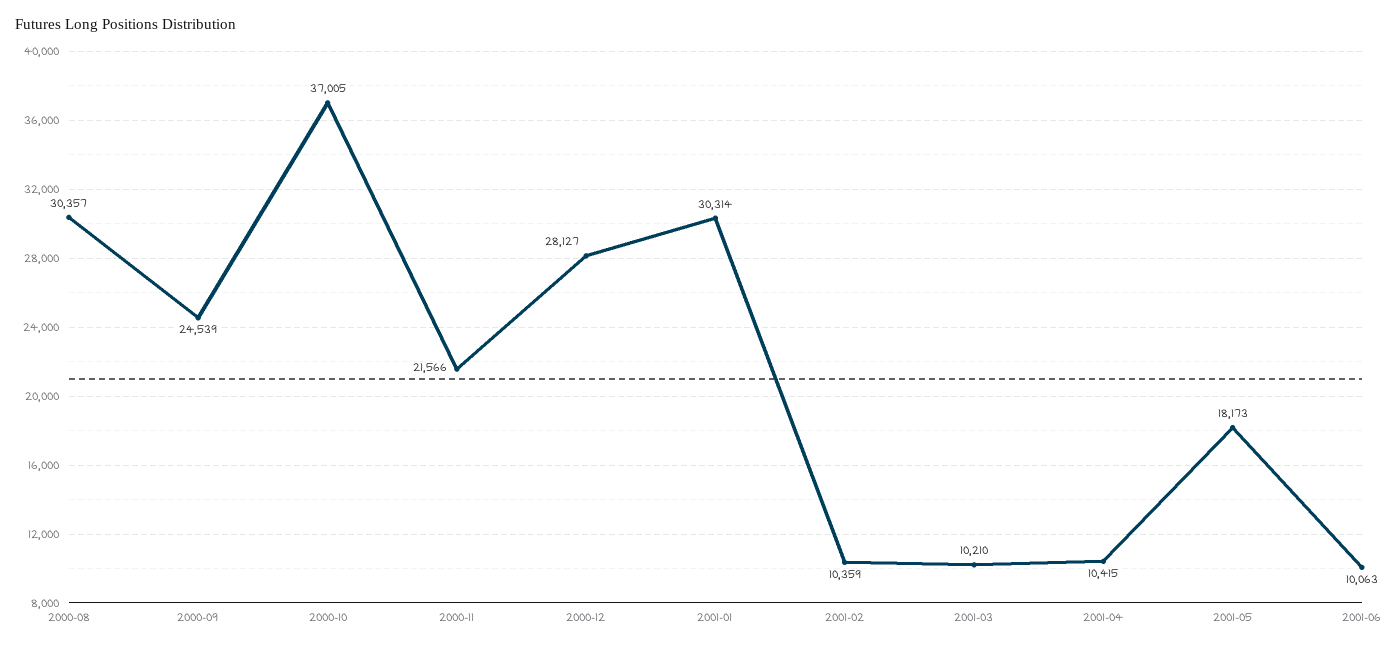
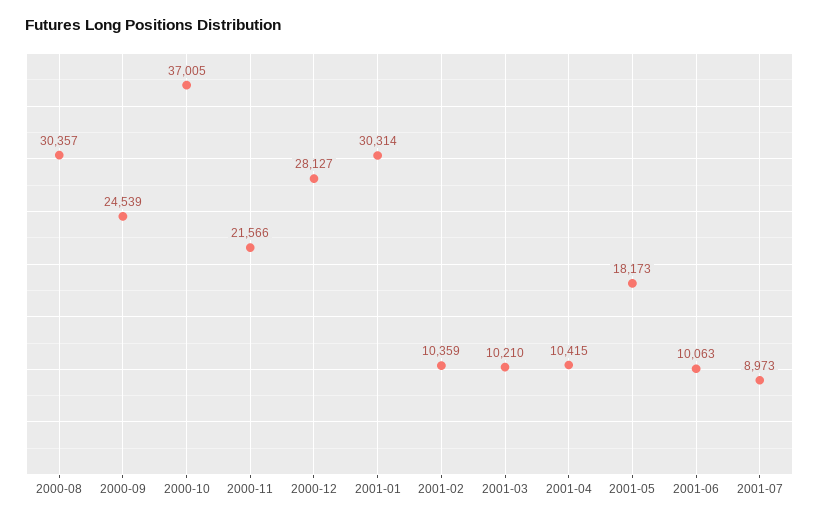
2001-07: none -> 8973

